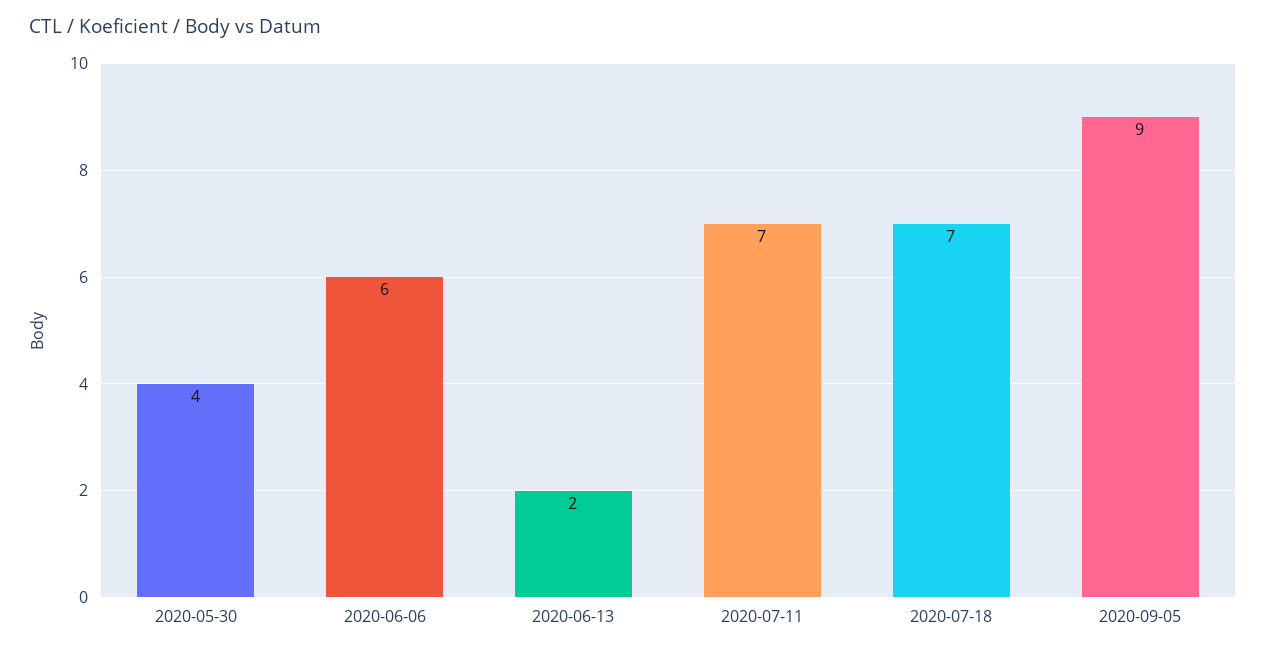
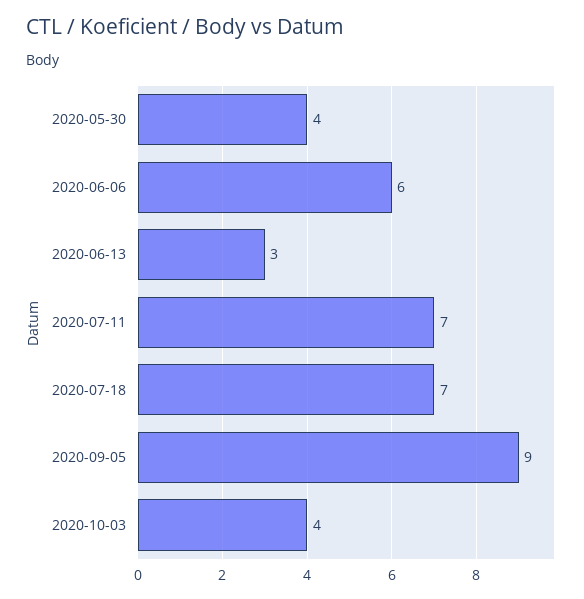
2020-06-13: 2 -> 3
2020-10-03: none -> 4

